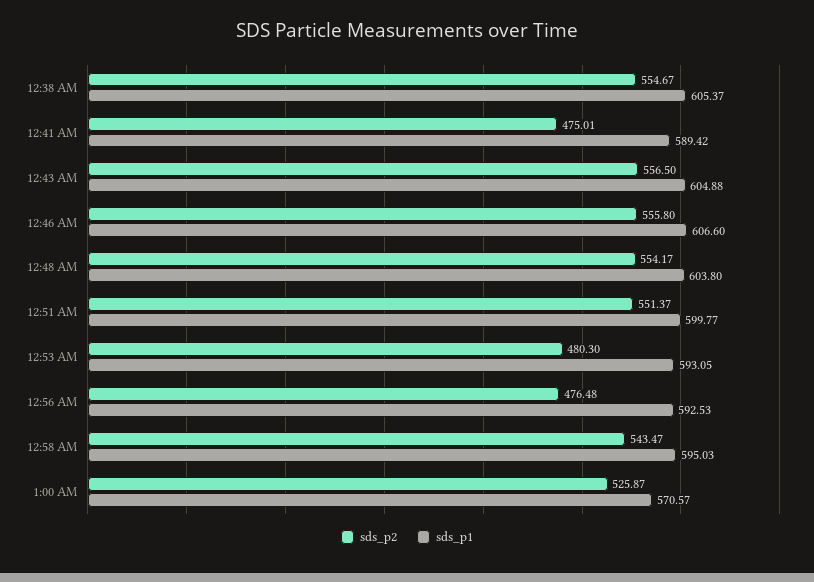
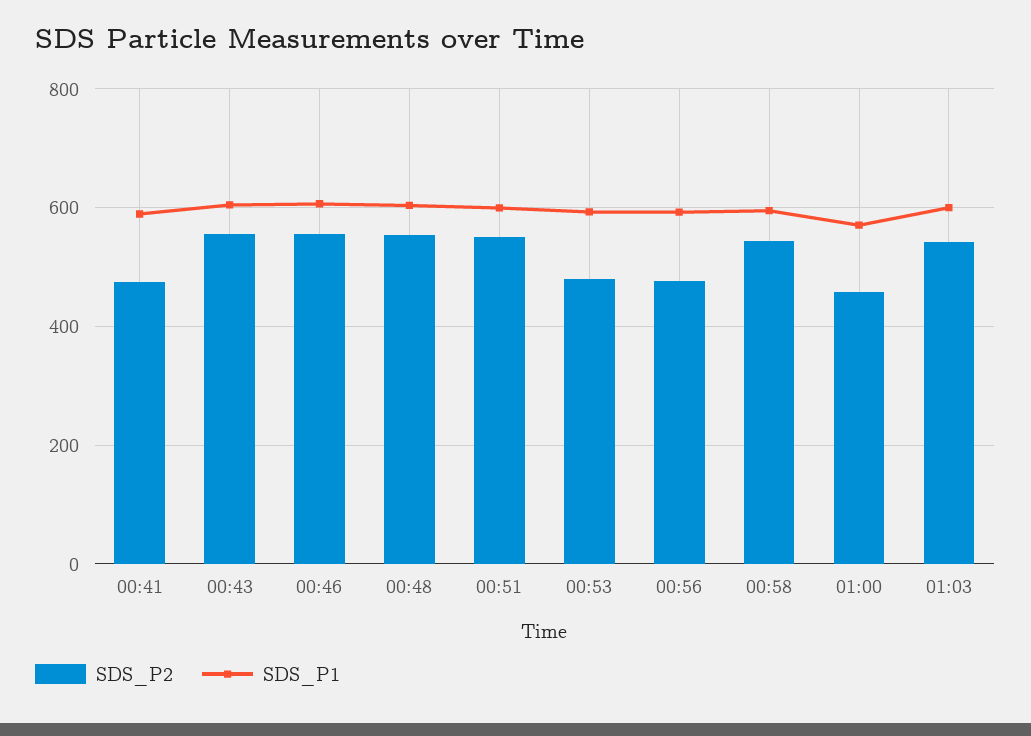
sds_p2, 12:38 AM: 554.67 -> none
sds_p1, 12:38 AM: 605.37 -> none
sds_p2, 1:00 AM: 525.87 -> 460
sds_p2, 01:03: none -> 540
sds_p1, 01:03: none -> 600

